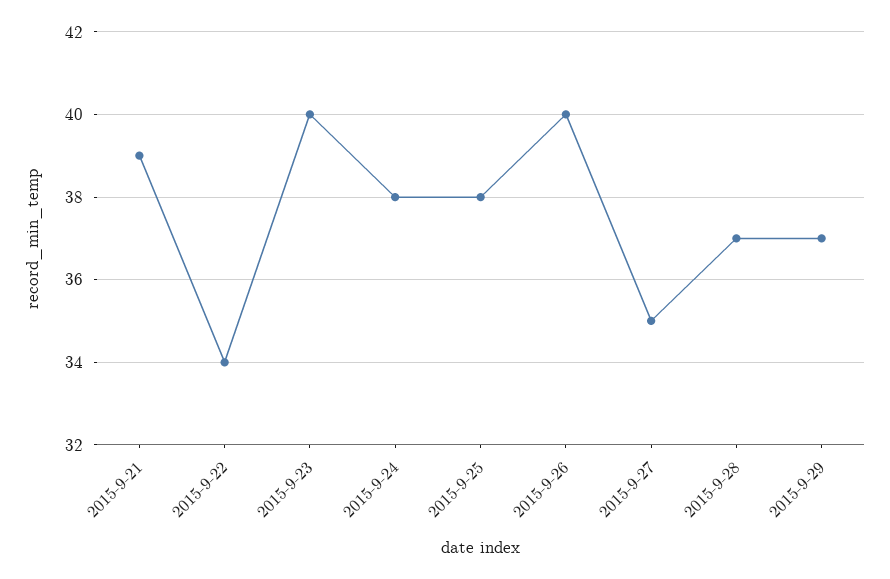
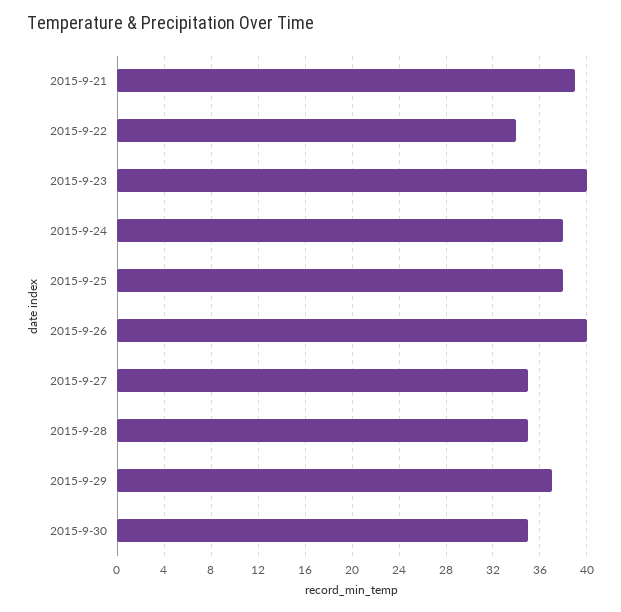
2015-9-28: 37 -> 35
2015-9-30: none -> 35

